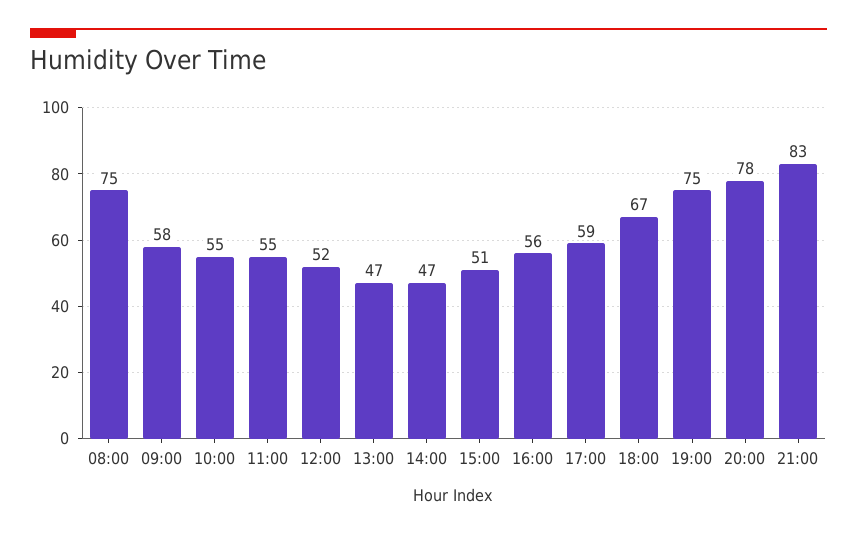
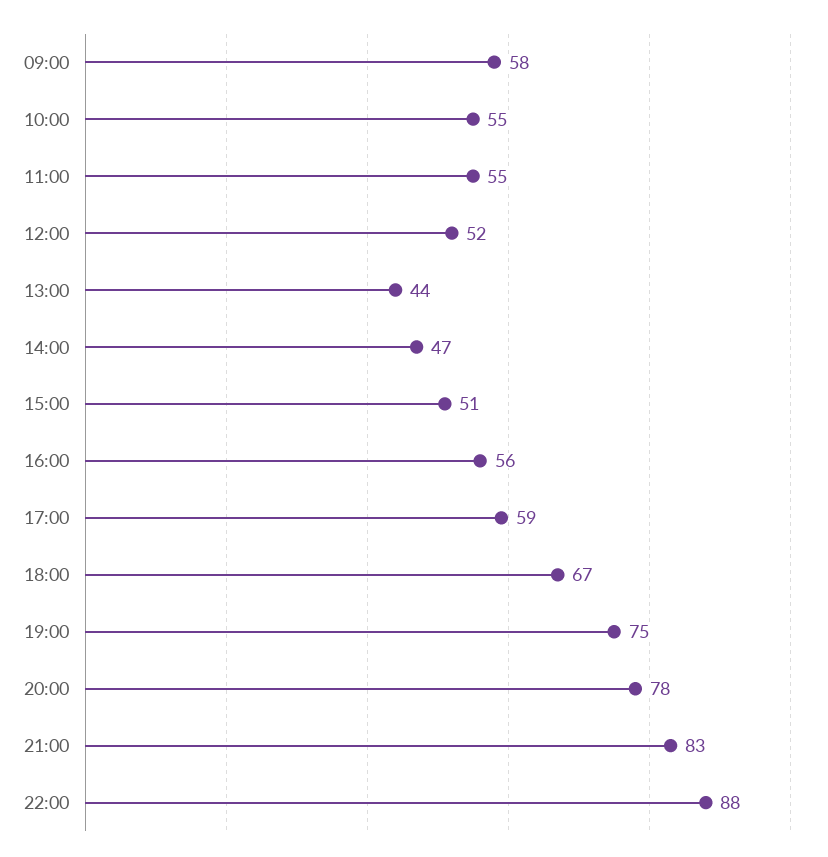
08:00: 75 -> none
13:00: 47 -> 44
22:00: none -> 88

